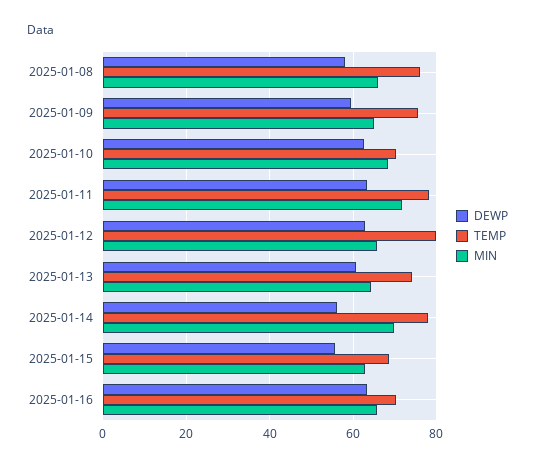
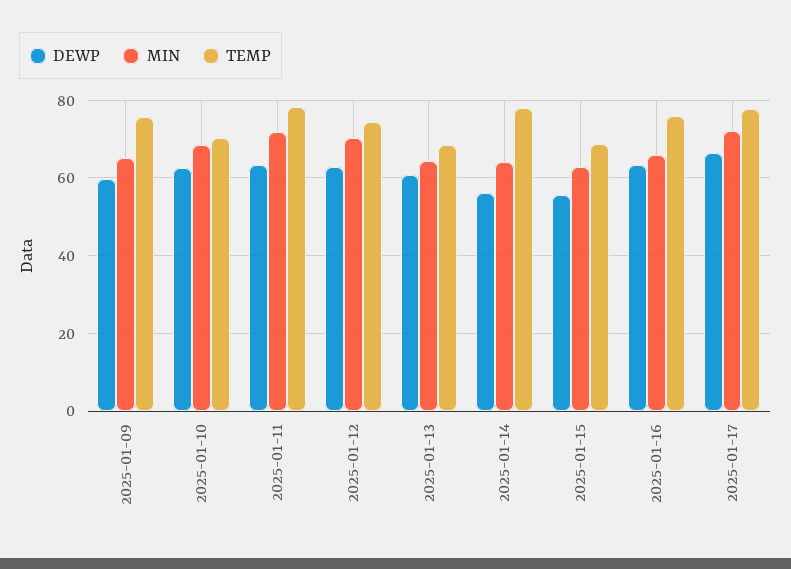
DEWP, 2025-01-08: 58 -> none
TEMP, 2025-01-08: 76 -> none
MIN, 2025-01-08: 66 -> none
TEMP, 2025-01-12: 80 -> 74
MIN, 2025-01-12: 66 -> 70
TEMP, 2025-01-13: 74 -> 68
MIN, 2025-01-14: 70 -> 64
TEMP, 2025-01-16: 70 -> 76
DEWP, 2025-01-17: none -> 66
MIN, 2025-01-17: none -> 72
TEMP, 2025-01-17: none -> 78

